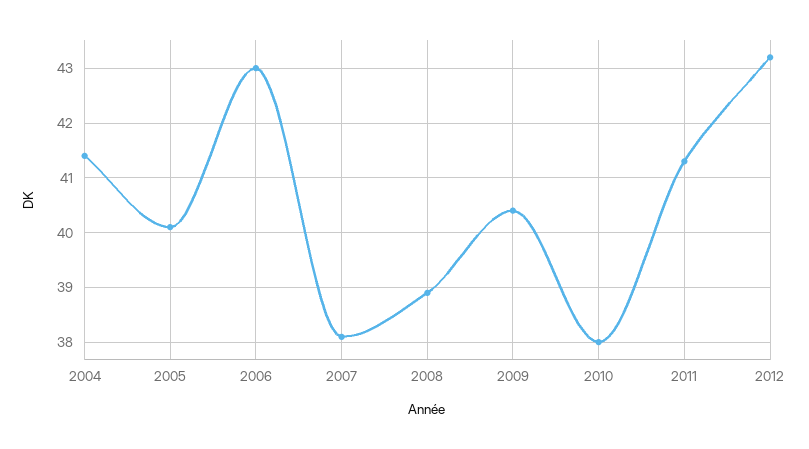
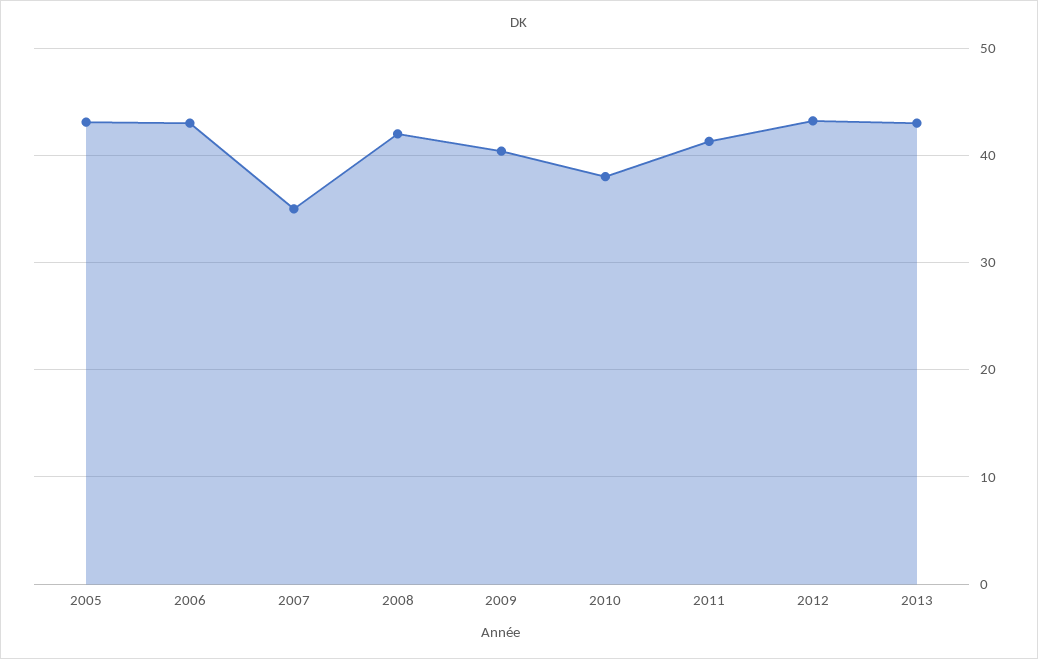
2004: 41.5 -> none
2005: 40 -> 43
2007: 38 -> 35
2008: 39 -> 42
2013: none -> 43

